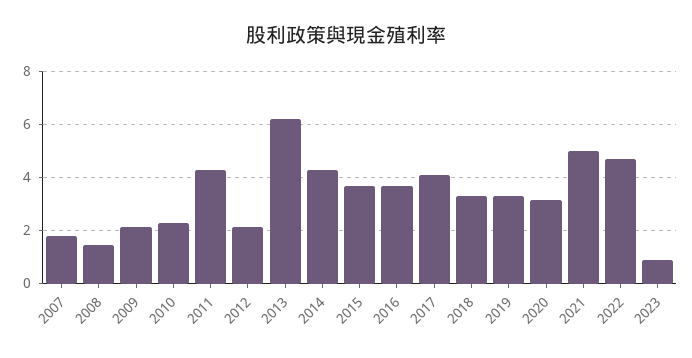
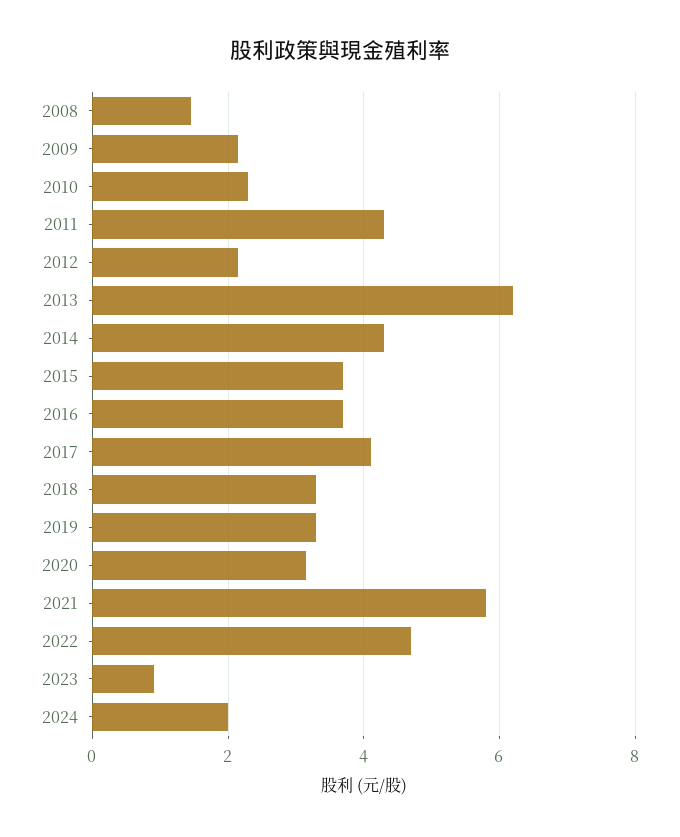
2007: 1.75 -> none
2021: 5 -> 5.8
2024: none -> 2

